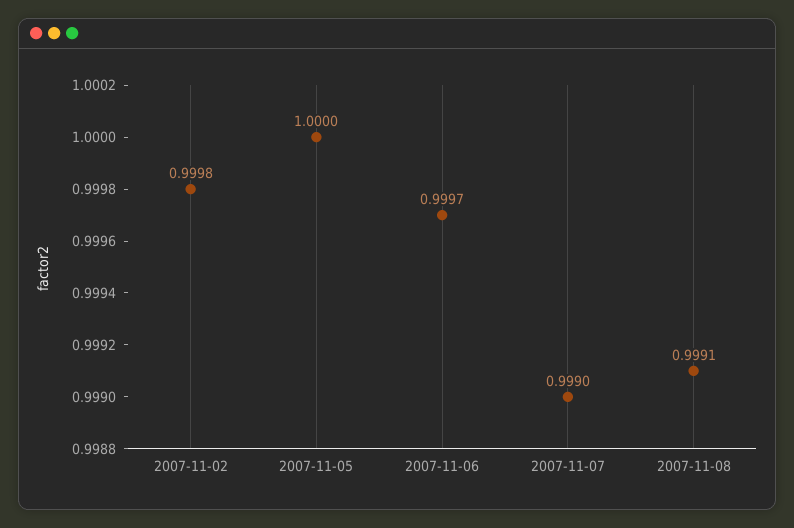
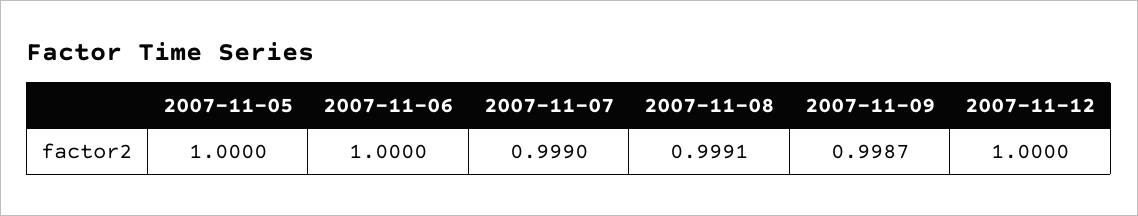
2007-11-02: 0.9998 -> none
2007-11-06: 0.9997 -> 1
2007-11-09: none -> 0.9987
2007-11-12: none -> 1

